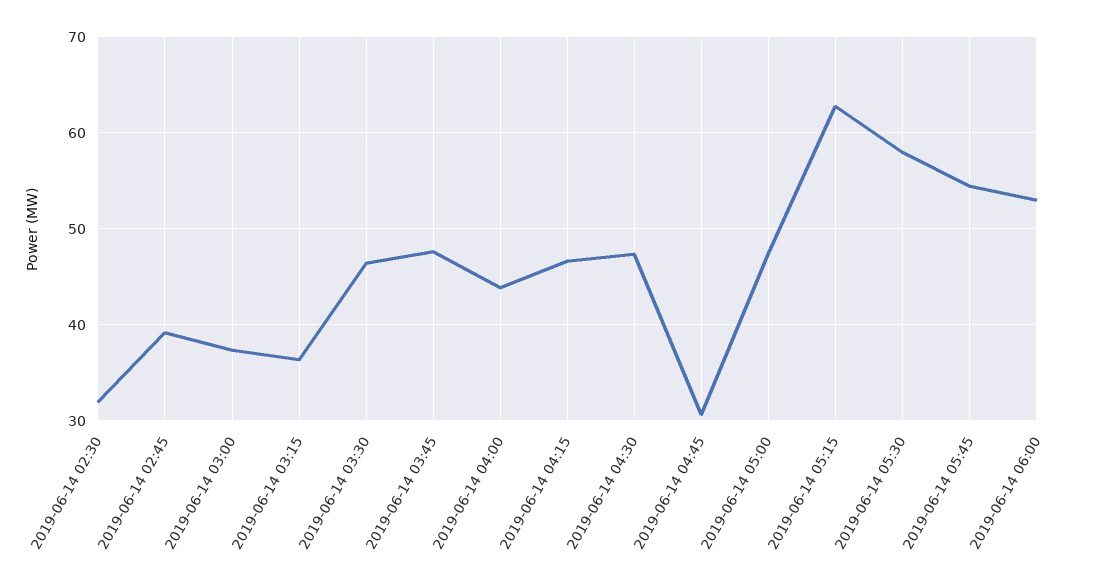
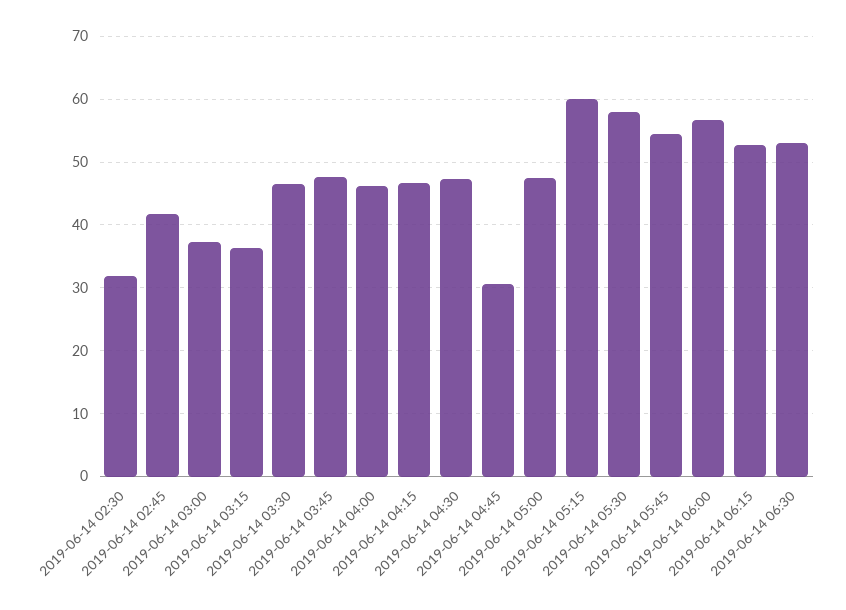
2019-06-14 02:45: 39 -> 42
2019-06-14 04:00: 44 -> 46
2019-06-14 05:15: 63 -> 60
2019-06-14 06:00: 53 -> 57
2019-06-14 06:15: none -> 53
2019-06-14 06:30: none -> 53

